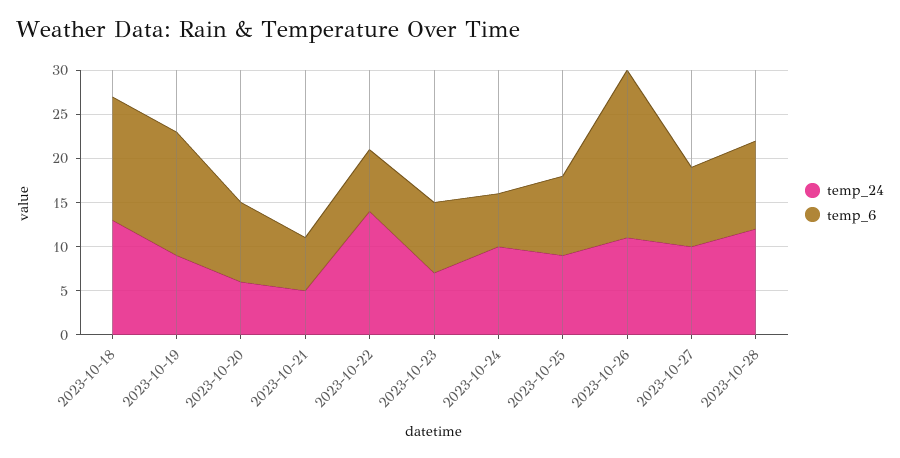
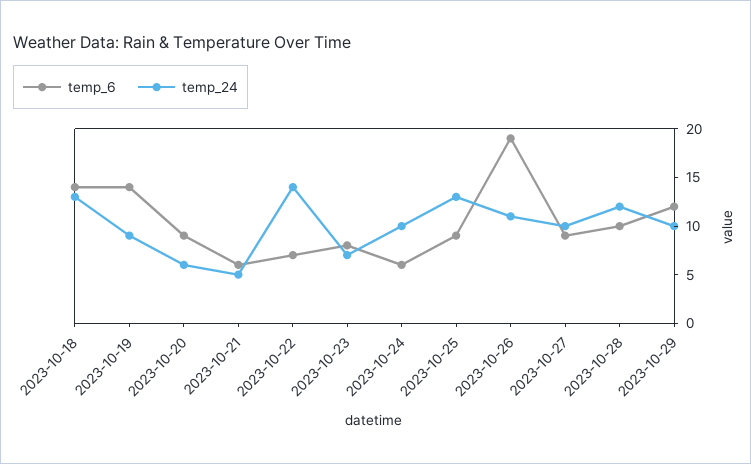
temp_24, 2023-10-25: 9 -> 13
temp_6, 2023-10-29: none -> 12
temp_24, 2023-10-29: none -> 10

